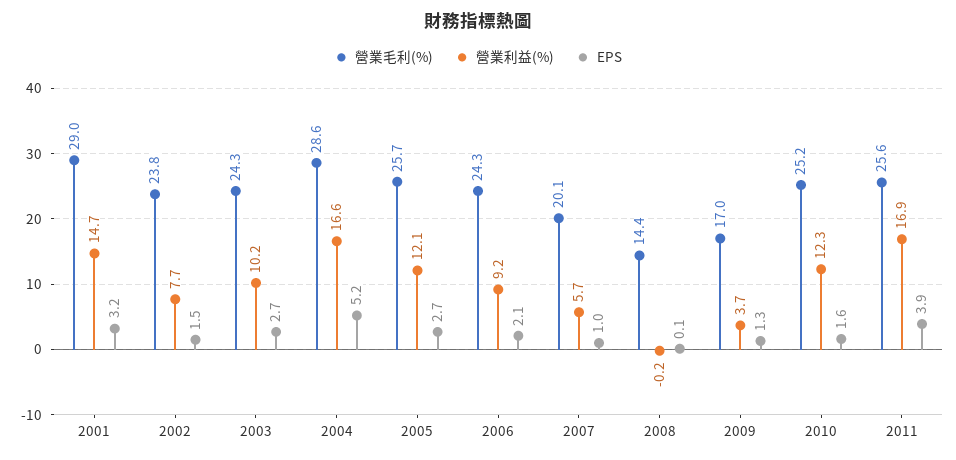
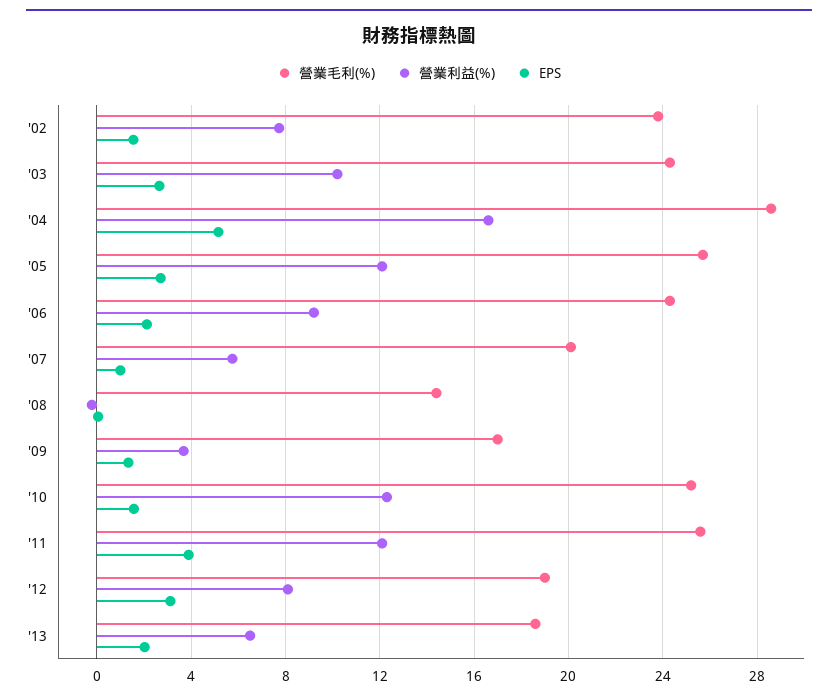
營業毛利(%), 2001: 29 -> none
營業利益(%), 2001: 14.7 -> none
EPS, 2001: 3.2 -> none
營業利益(%), 2011: 16.9 -> 12
營業毛利(%), '12: none -> 19
營業利益(%), '12: none -> 8
EPS, '12: none -> 3
營業毛利(%), '13: none -> 18.5
營業利益(%), '13: none -> 6.5
EPS, '13: none -> 2

